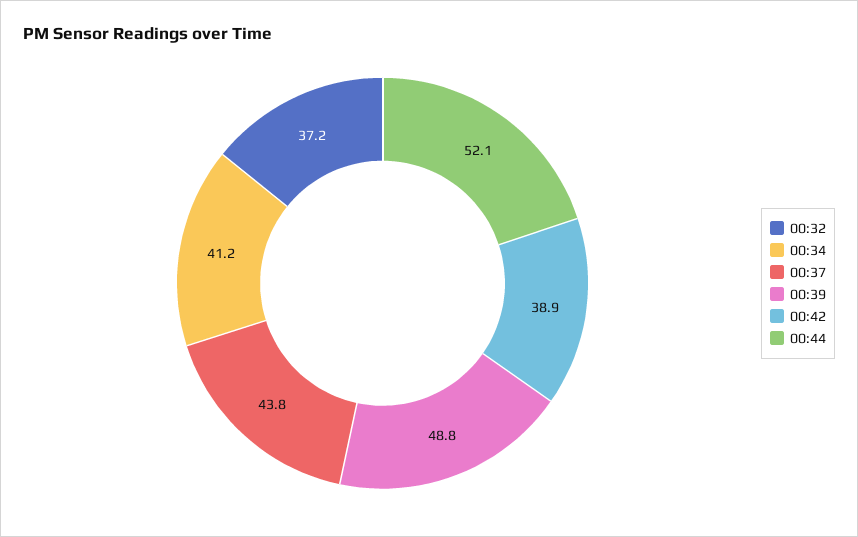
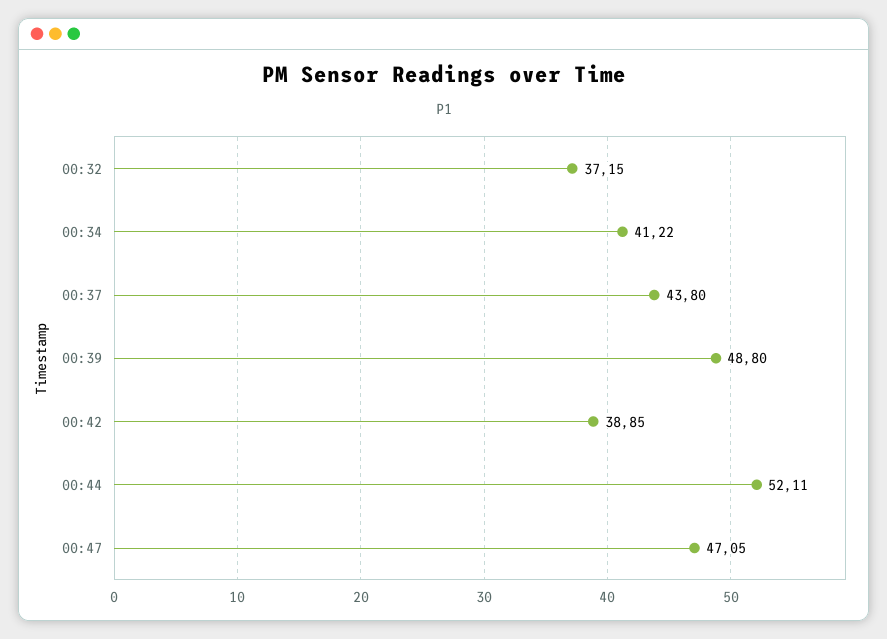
00:47: none -> 47.05

